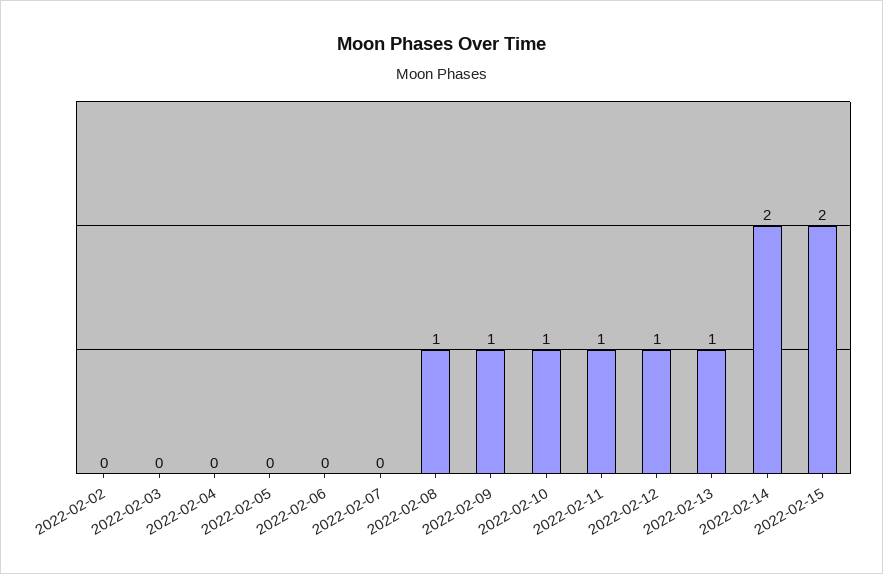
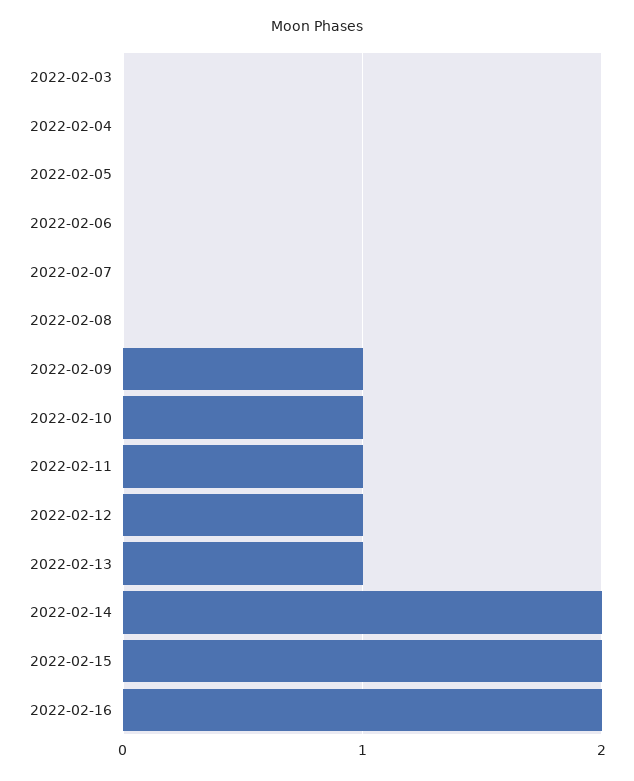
2022-02-02: 0 -> none
2022-02-08: 1 -> 0
2022-02-16: none -> 2

